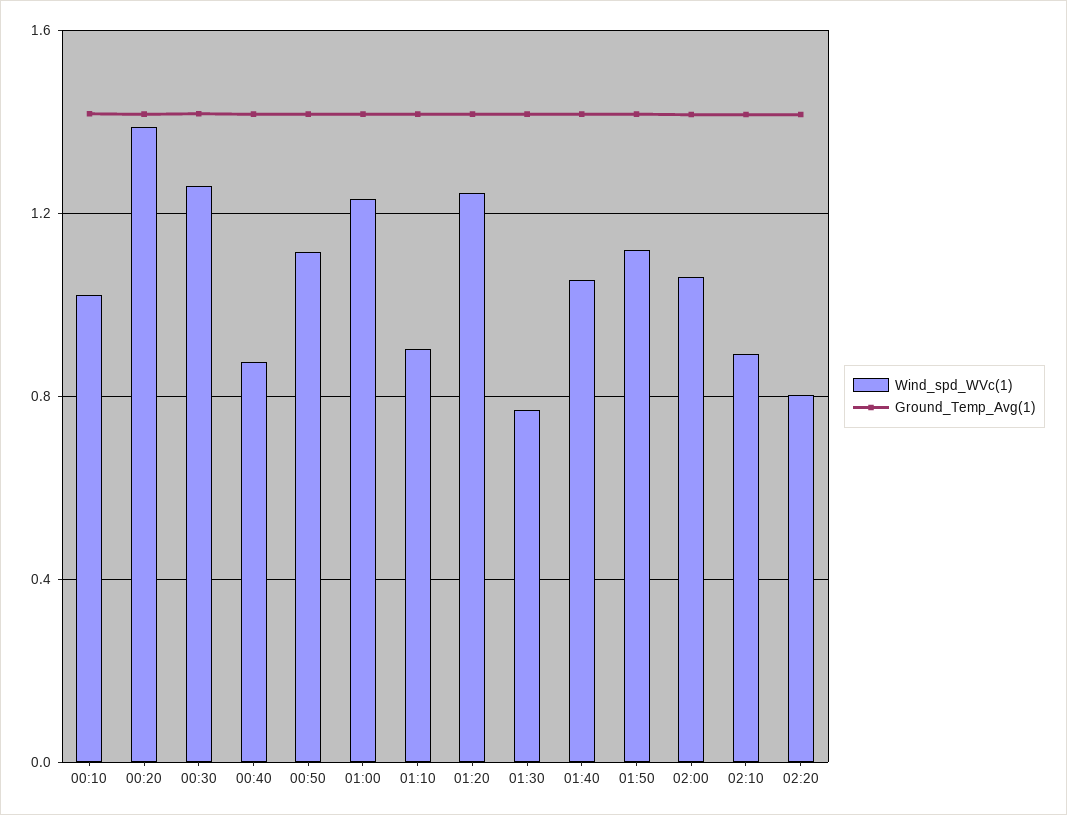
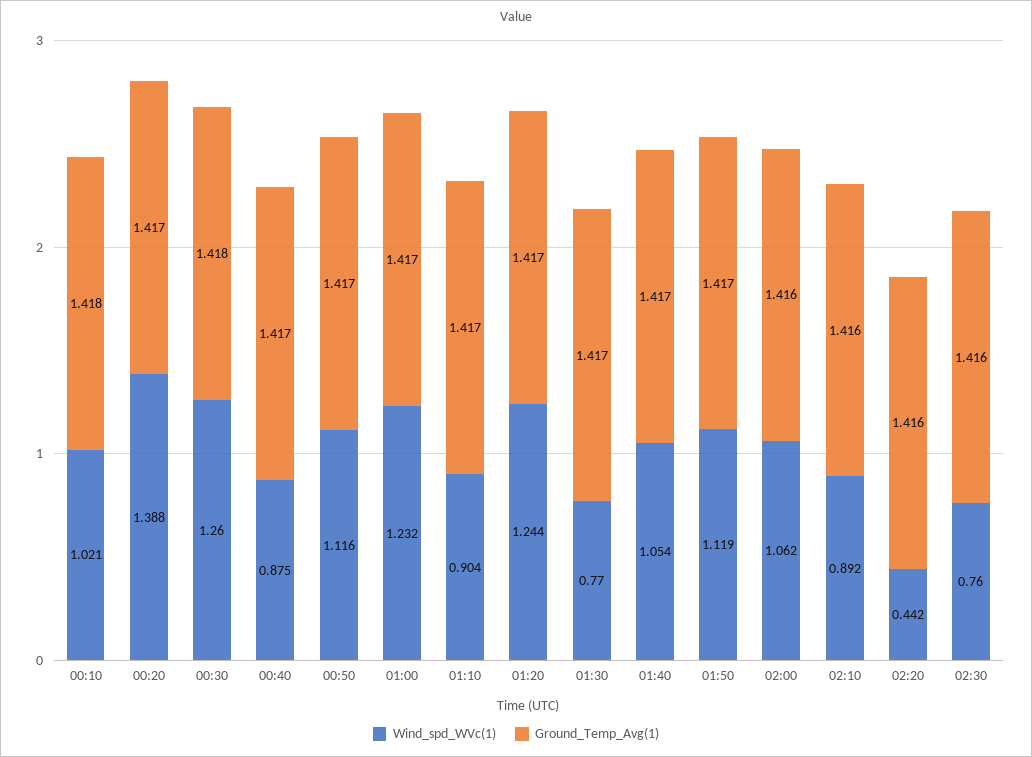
Wind_spd_WVc(1), 02:20: 0.8 -> 0.442
Wind_spd_WVc(1), 02:30: none -> 0.76
Ground_Temp_Avg(1), 02:30: none -> 1.416

